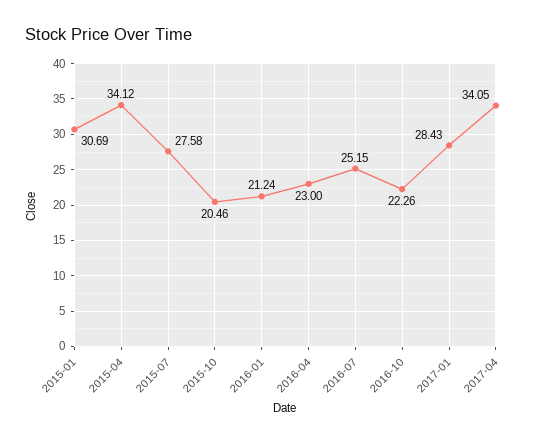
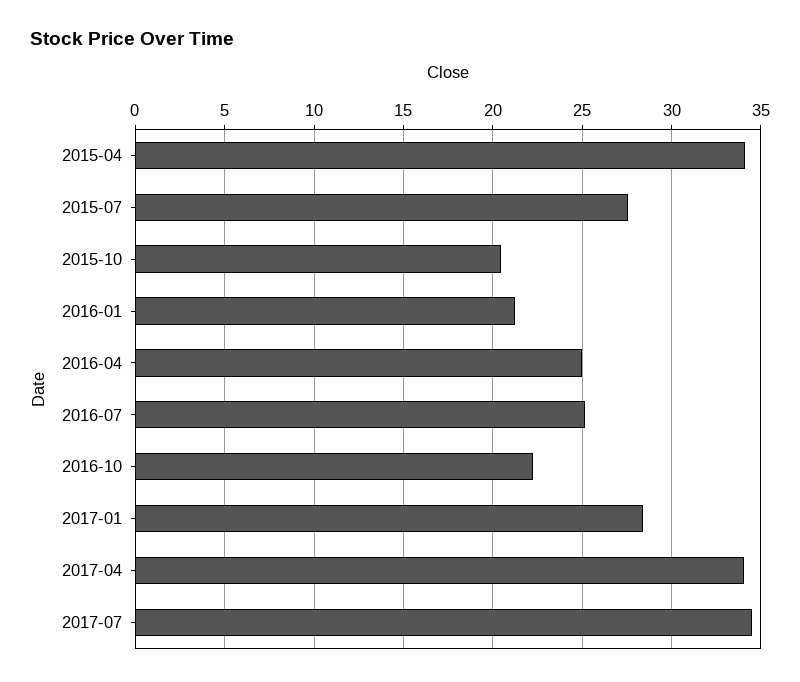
2015-01: 30.69 -> none
2016-04: 23 -> 25
2017-07: none -> 34.5

